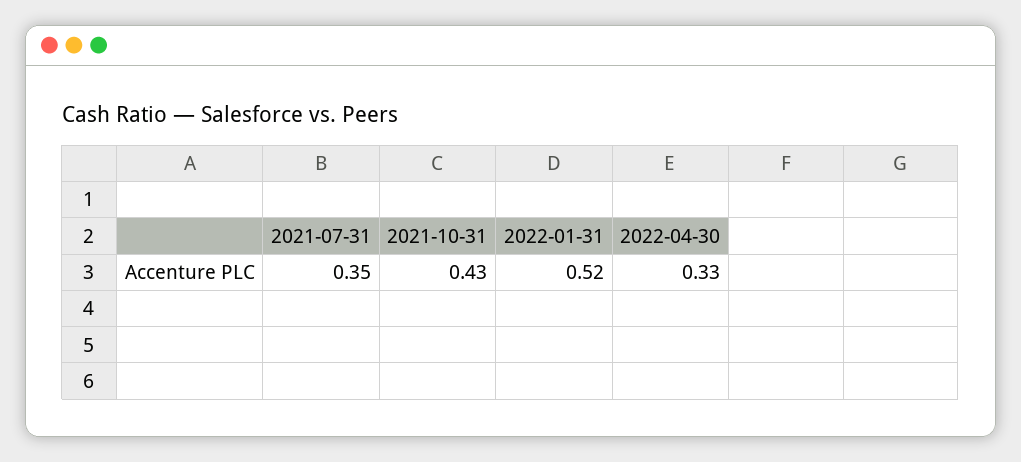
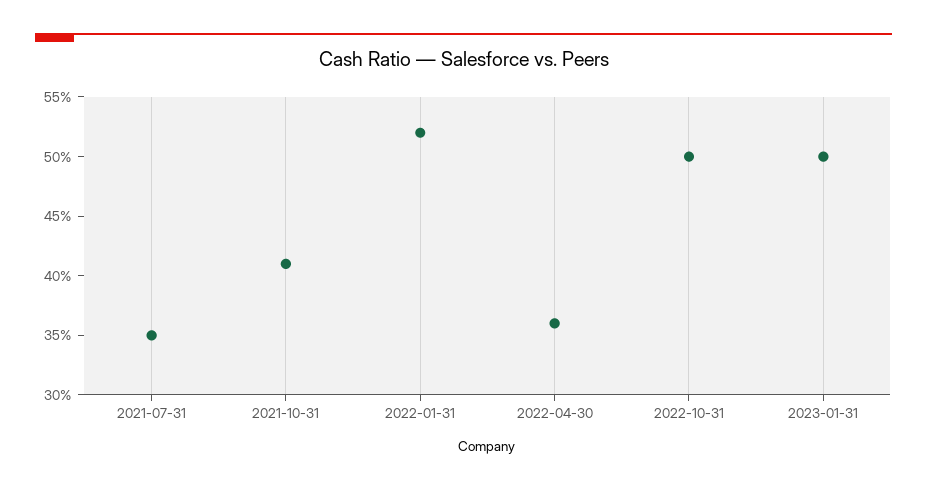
2021-10-31: 0.43 -> 0.41
2022-04-30: 0.33 -> 0.36
2022-10-31: none -> 0.5
2023-01-31: none -> 0.5

